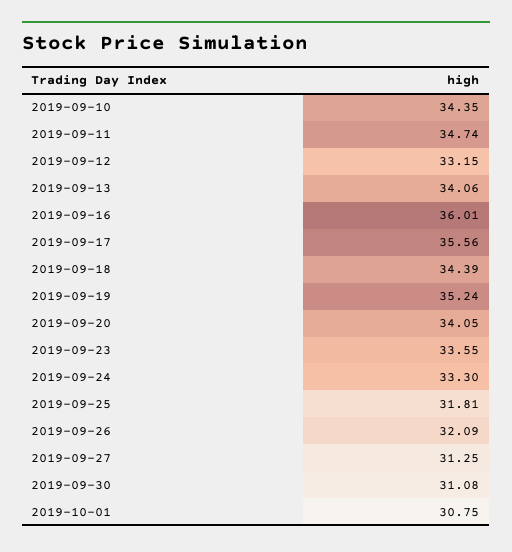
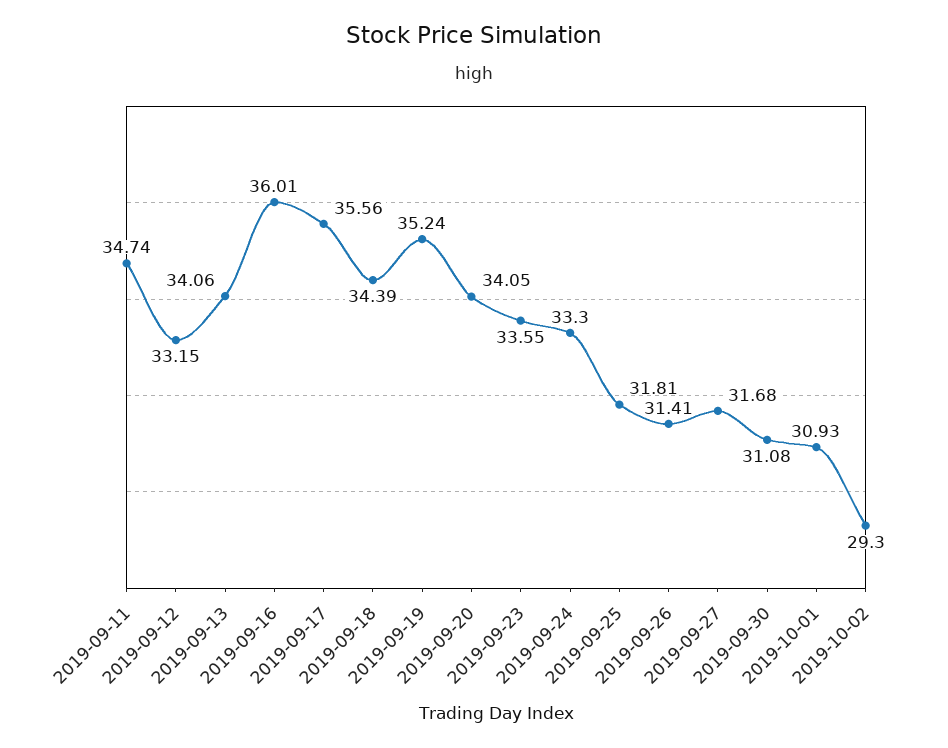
2019-09-10: 34.35 -> none
2019-09-26: 32.09 -> 31.41
2019-09-27: 31.25 -> 31.68
2019-10-01: 30.75 -> 30.93
2019-10-02: none -> 29.3

